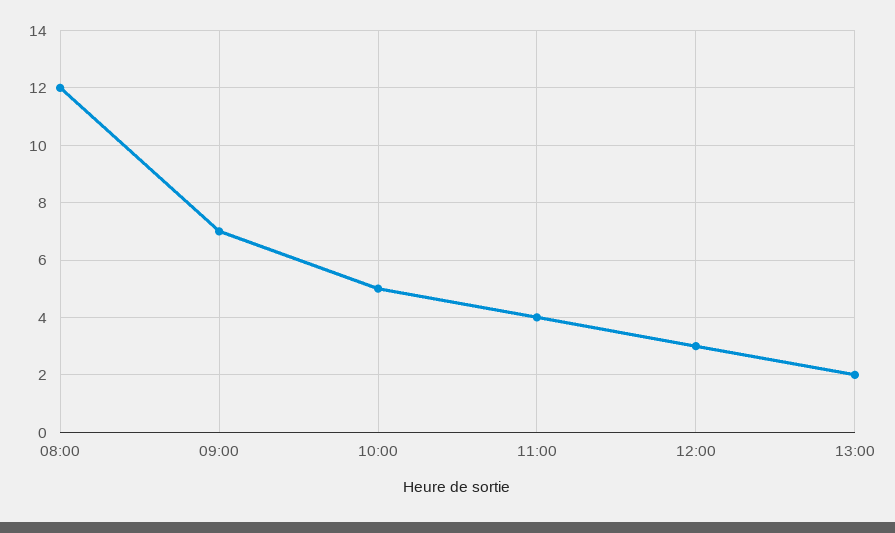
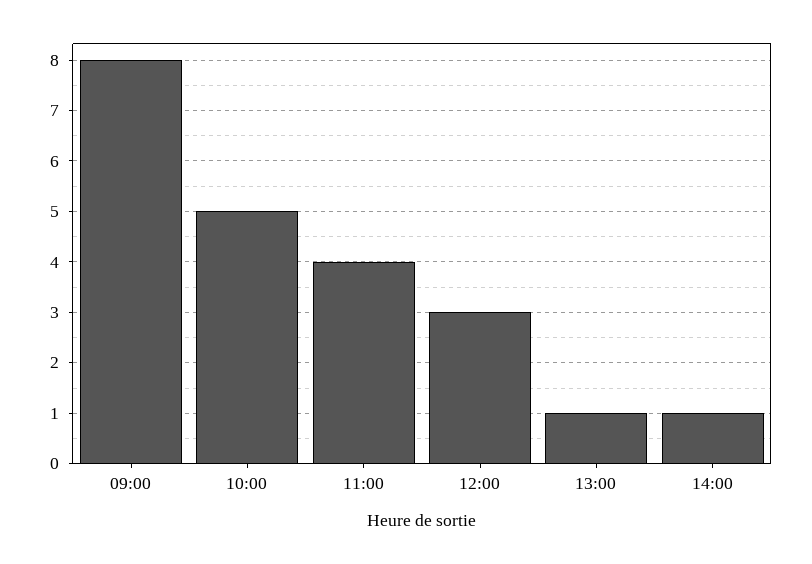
08:00: 12 -> none
09:00: 7 -> 8
13:00: 2 -> 1
14:00: none -> 1

